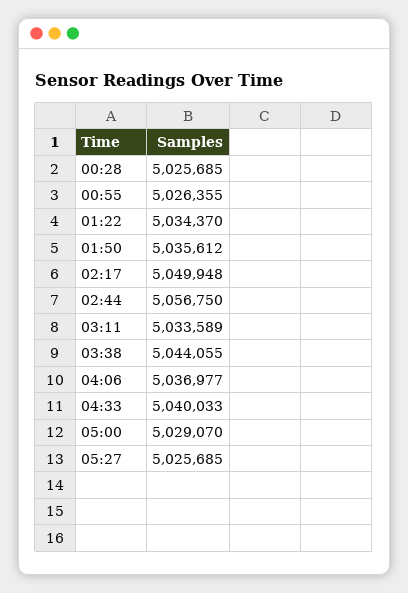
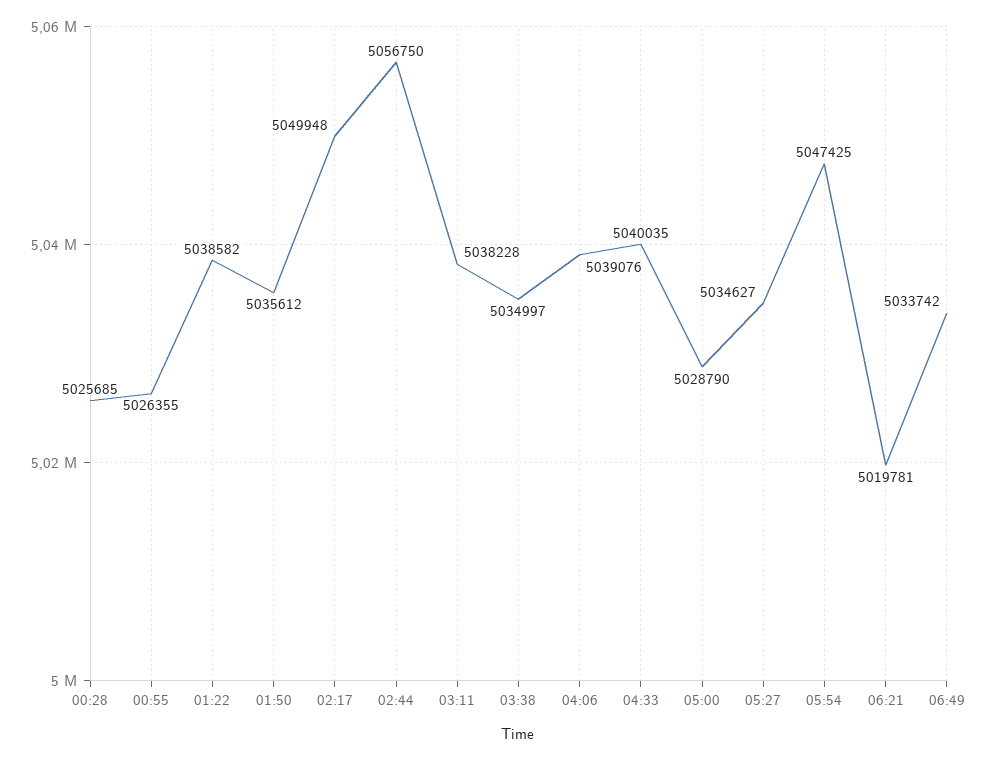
01:22: 5034370 -> 5038582
03:11: 5033589 -> 5038228
03:38: 5044055 -> 5034997
04:06: 5036977 -> 5039076
04:33: 5040033 -> 5040035
05:00: 5029070 -> 5028790
05:27: 5025685 -> 5034627
05:54: none -> 5047425
06:21: none -> 5019781
06:49: none -> 5033742

